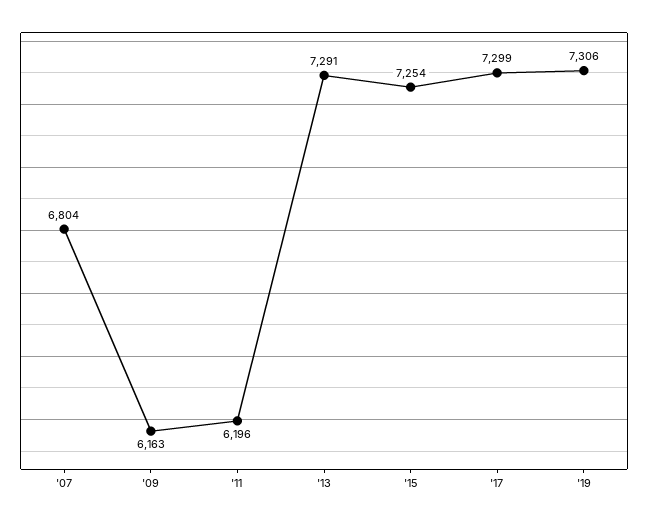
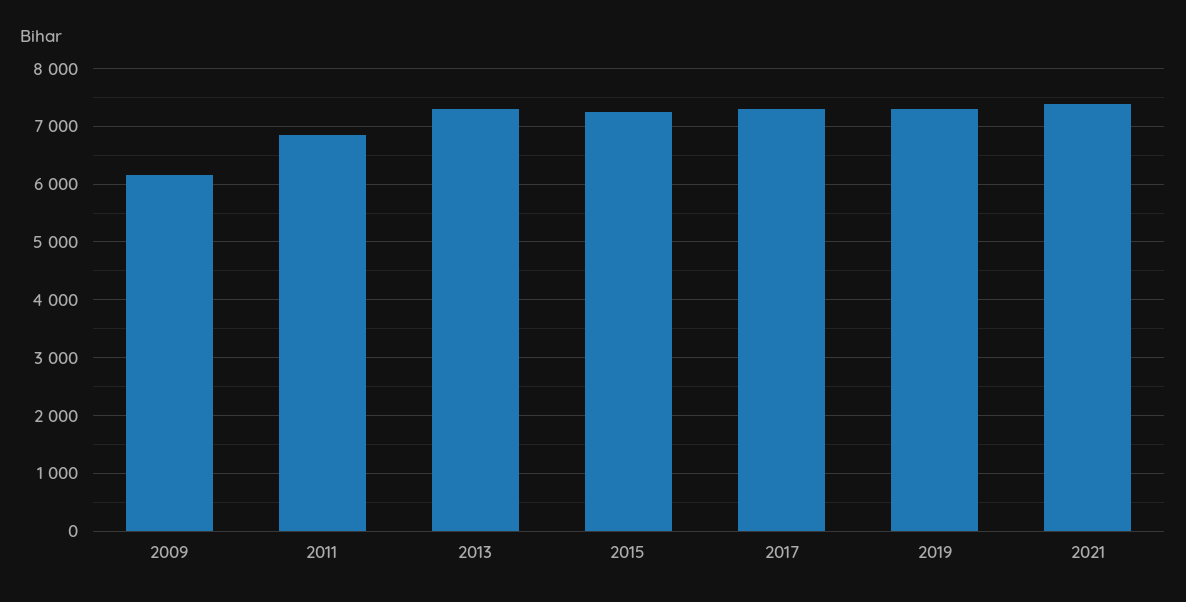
'07: 6804 -> none
'11: 6196 -> 6800
2021: none -> 7400

